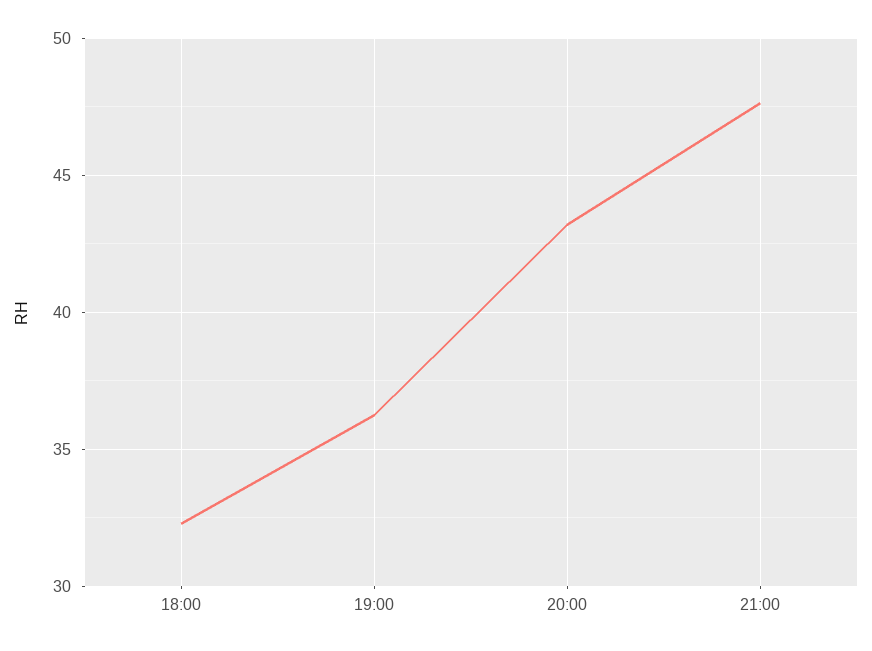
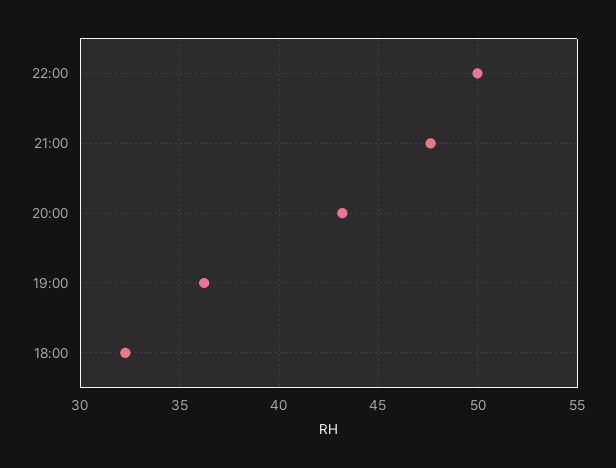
22:00: none -> 50

